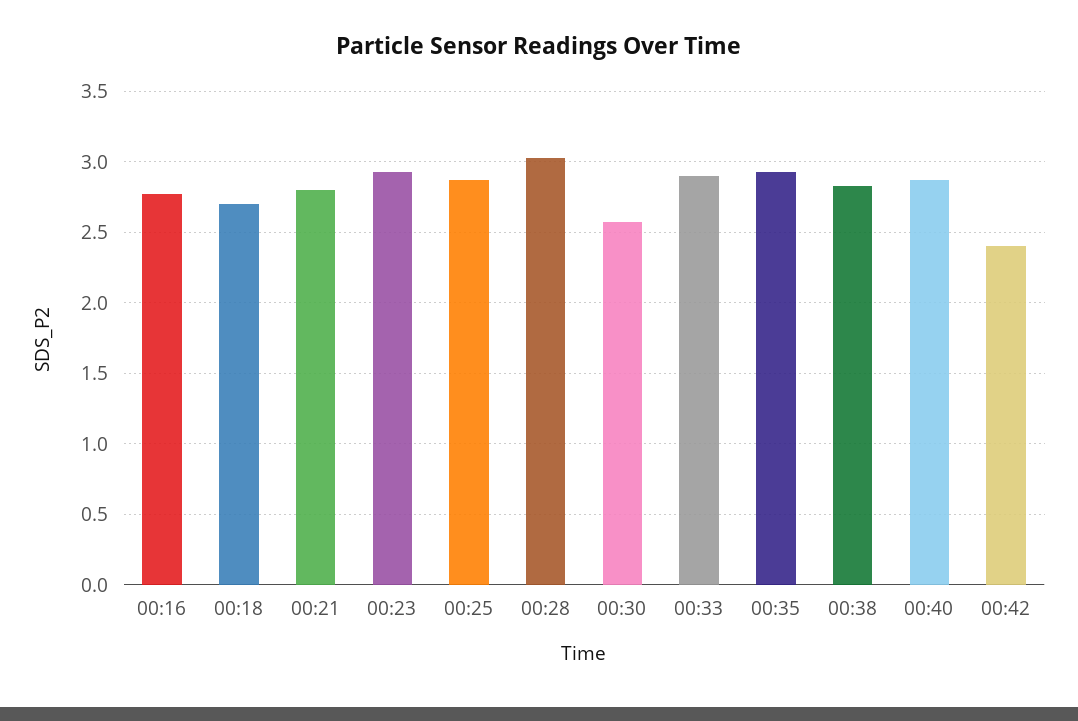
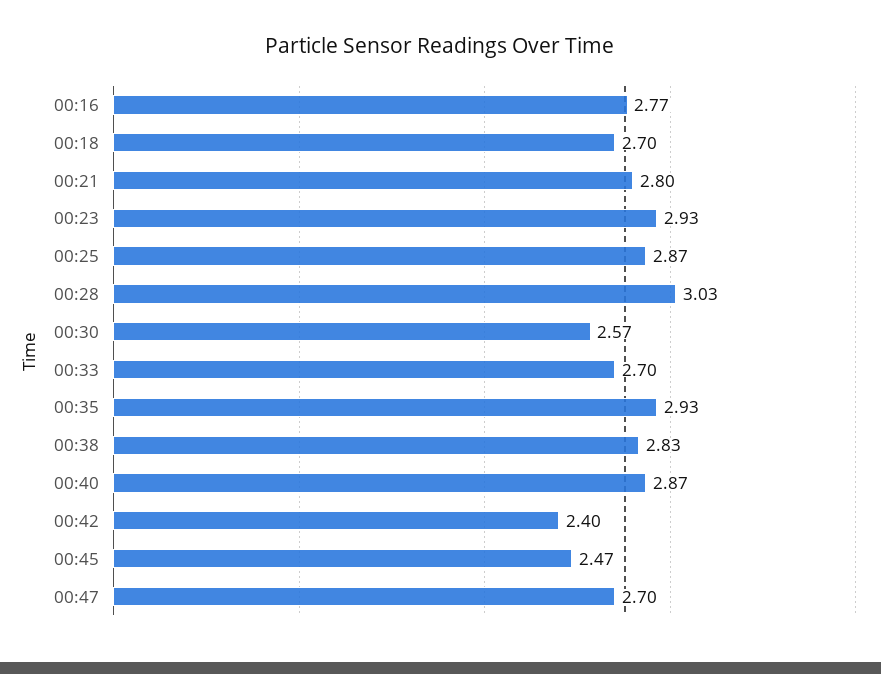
00:33: 2.9 -> 2.7
00:45: none -> 2.47
00:47: none -> 2.7

